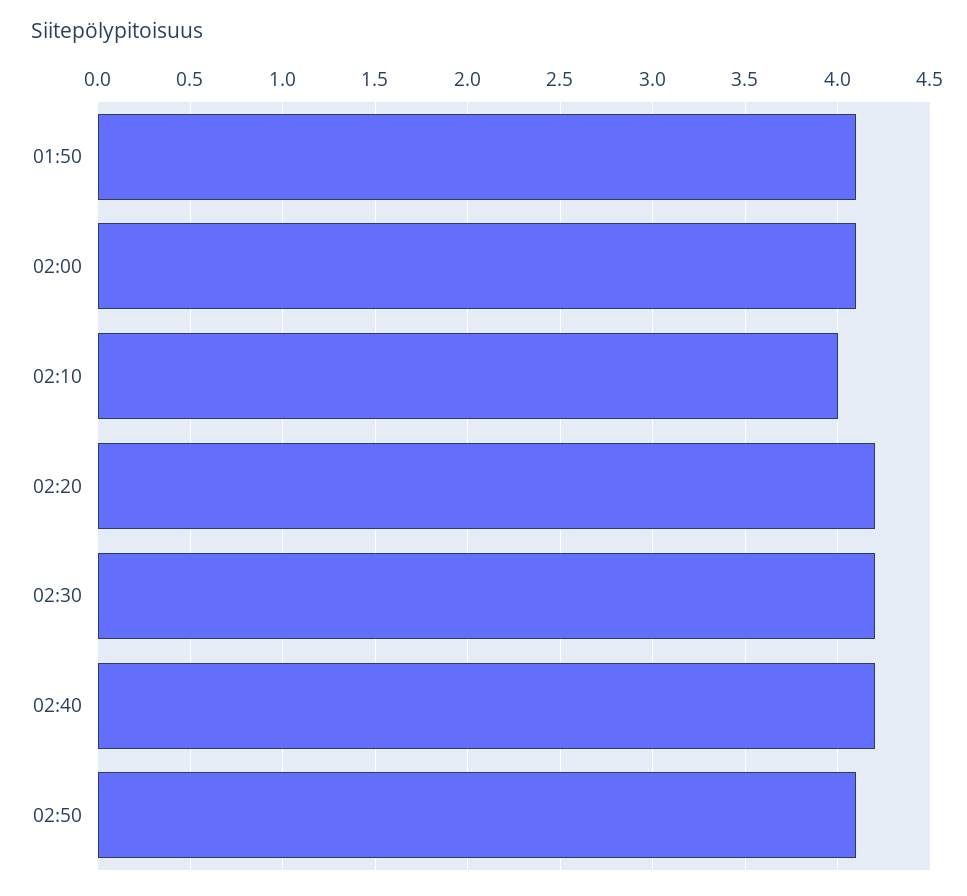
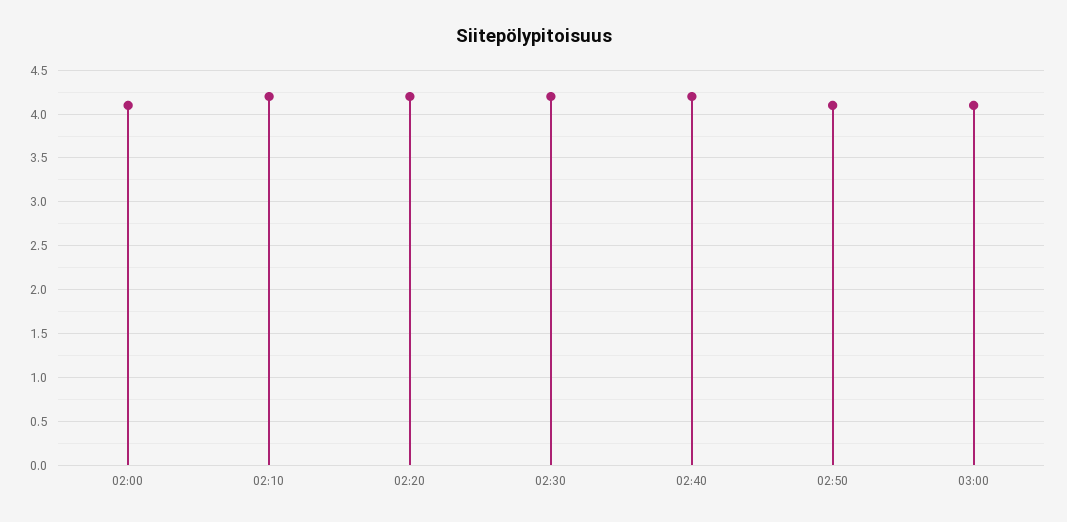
01:50: 4.1 -> none
02:10: 4 -> 4.2
03:00: none -> 4.1

